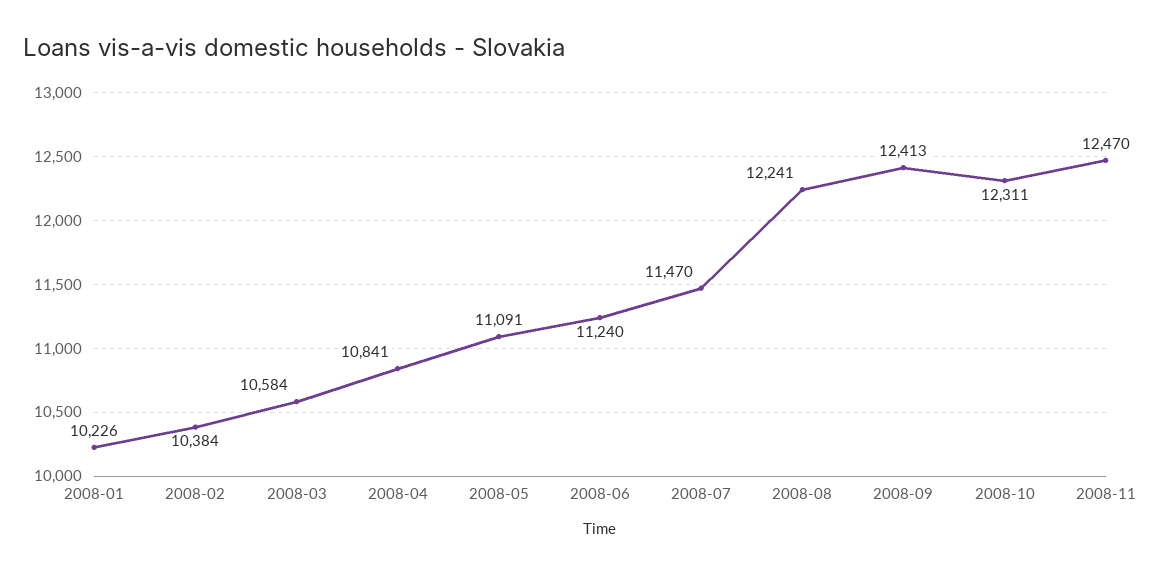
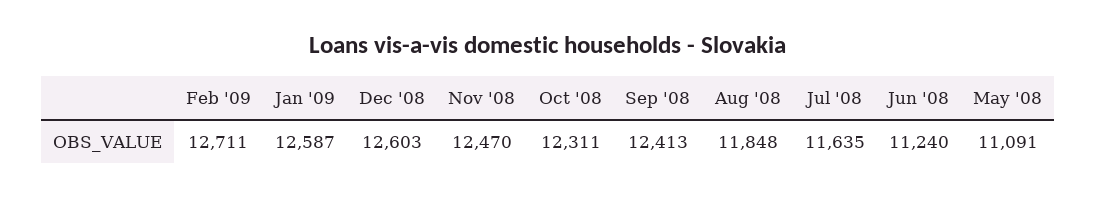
2008-01: 10226 -> none
2008-02: 10384 -> none
2008-03: 10584 -> none
2008-04: 10841 -> none
2008-07: 11470 -> 11635
2008-08: 12241 -> 11848
Feb '09: none -> 12711
Jan '09: none -> 12587
Dec '08: none -> 12603

